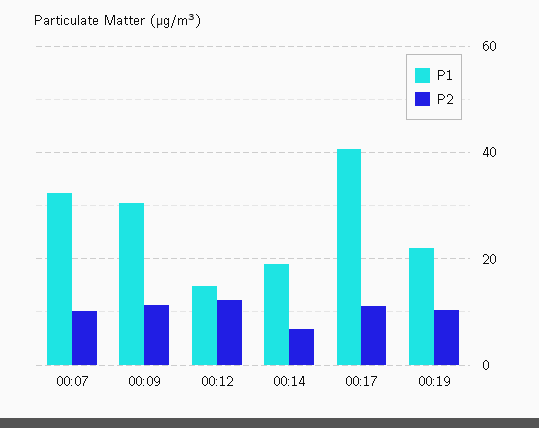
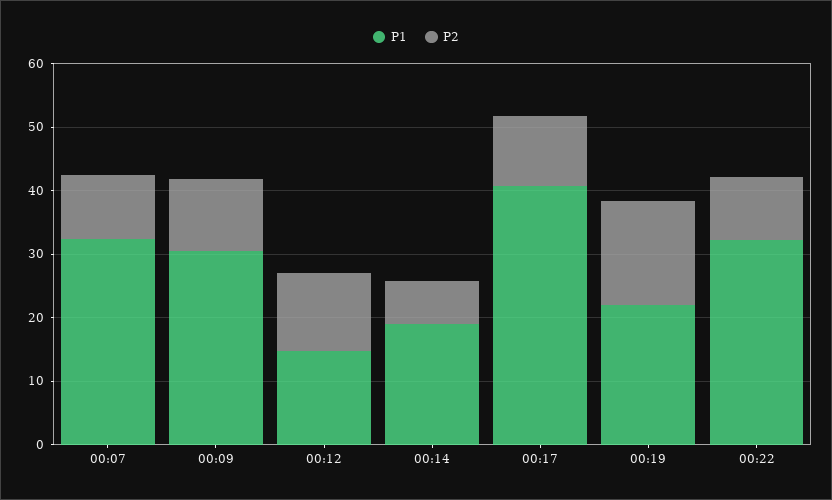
P2, 00:19: 10 -> 16
P1, 00:22: none -> 32
P2, 00:22: none -> 10

